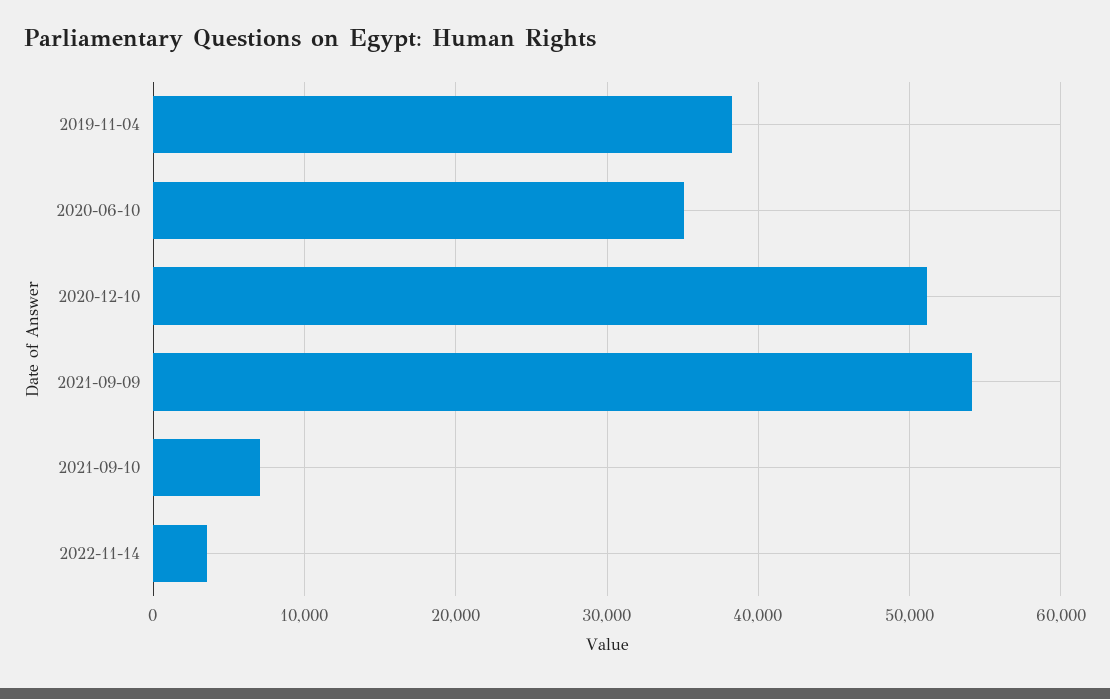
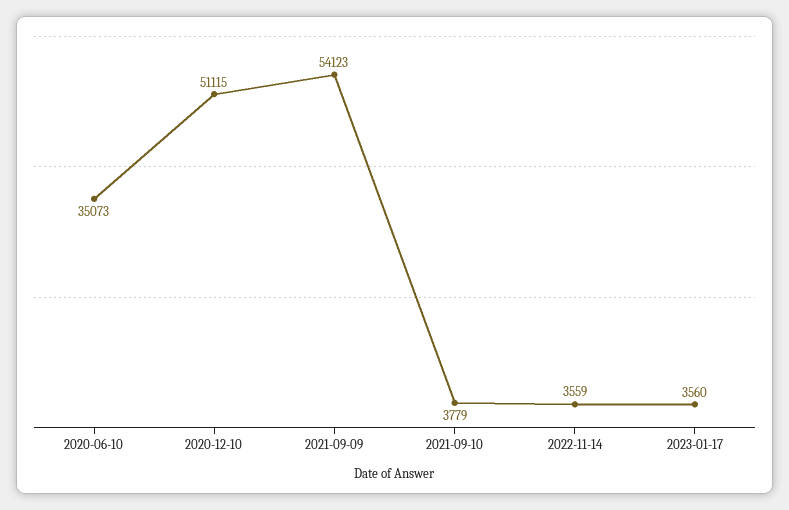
2019-11-04: 38000 -> none
2021-09-10: 7000 -> 3779
2023-01-17: none -> 3560

